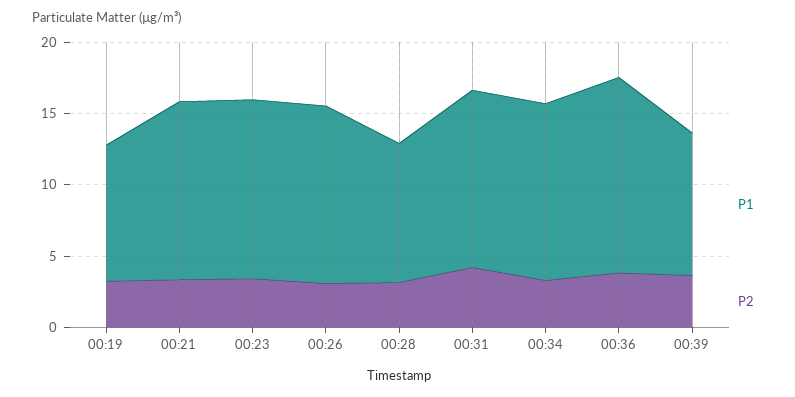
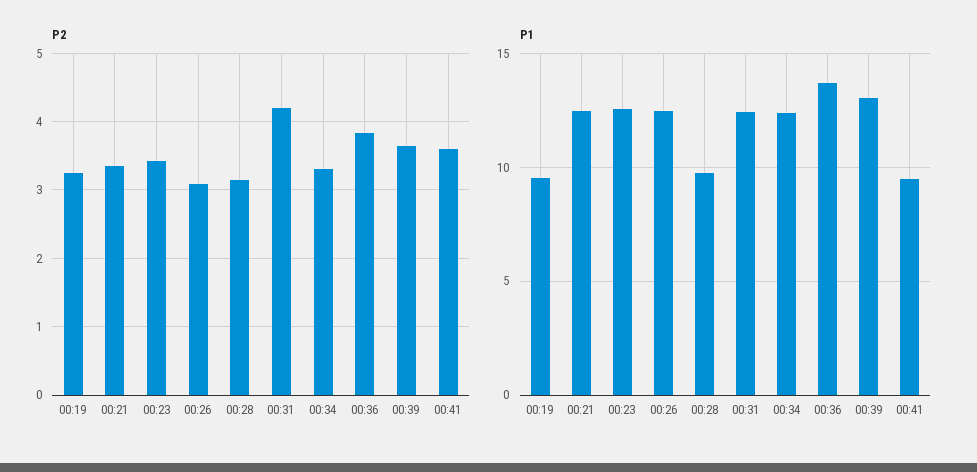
P1, 00:39: 10 -> 13
P2, 00:41: none -> 3.6
P1, 00:41: none -> 9.5

